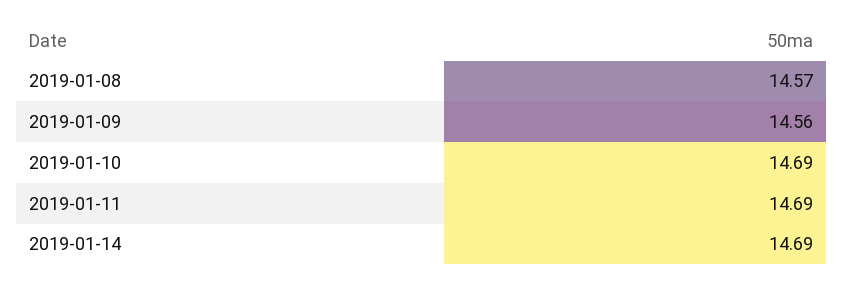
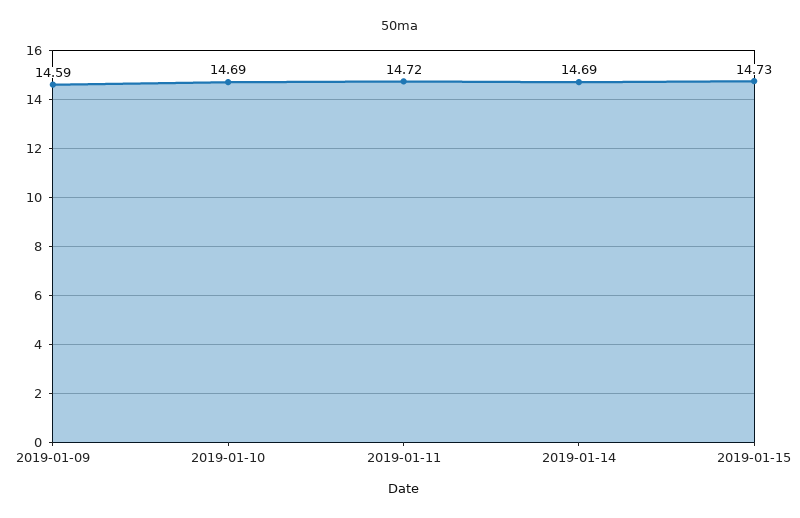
2019-01-08: 14.57 -> none
2019-01-09: 14.56 -> 14.59
2019-01-11: 14.69 -> 14.72
2019-01-15: none -> 14.73

